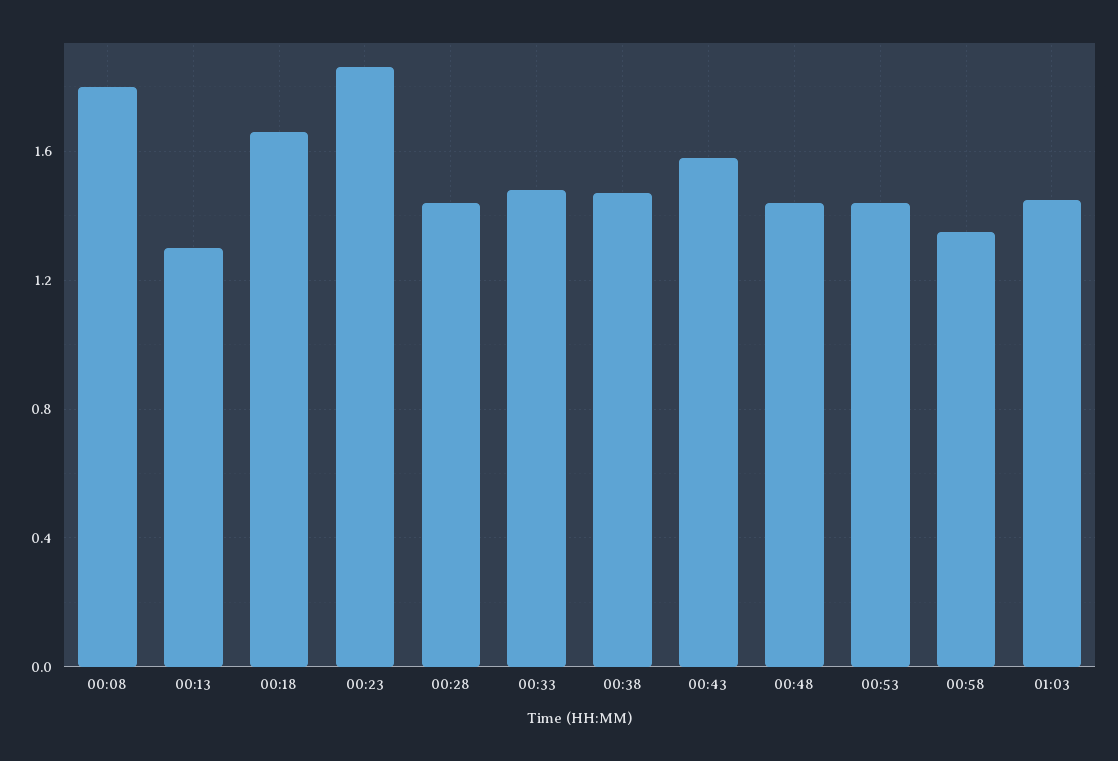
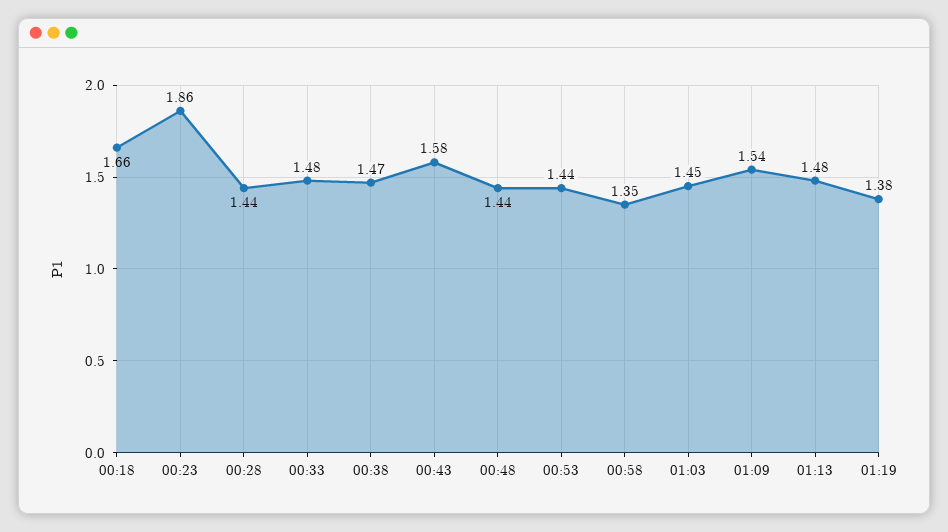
00:08: 1.8 -> none
00:13: 1.3 -> none
01:09: none -> 1.54
01:13: none -> 1.48
01:19: none -> 1.38

